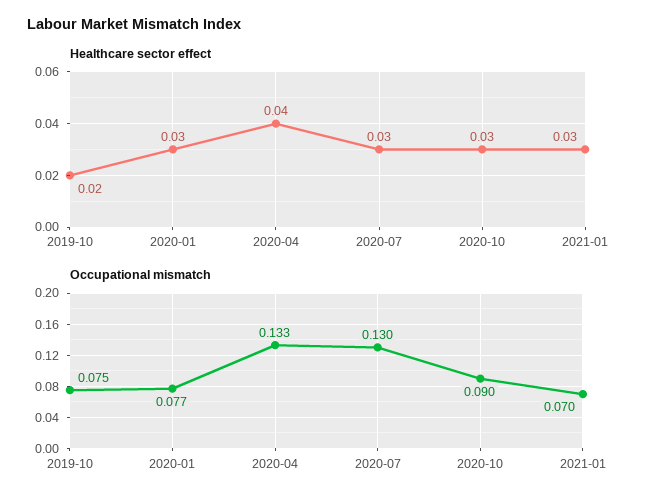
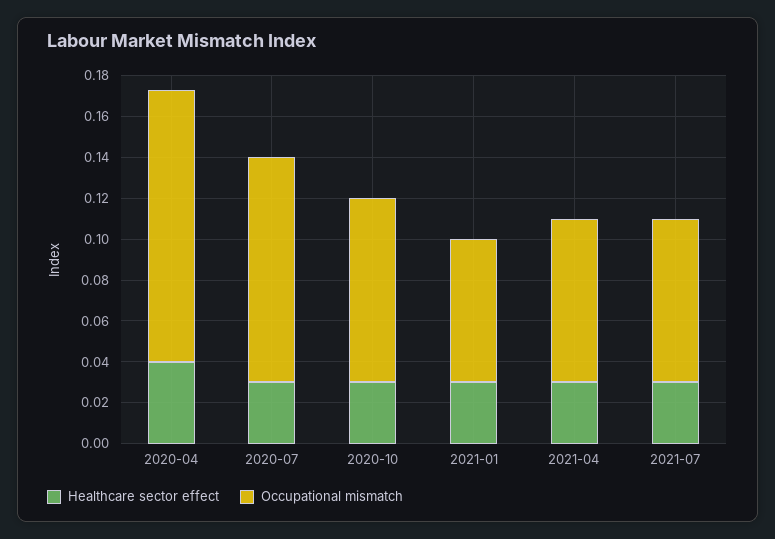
Healthcare sector effect, 2019-10: 0.02 -> none
Healthcare sector effect, 2020-01: 0.03 -> none
Occupational mismatch, 2019-10: 0.075 -> none
Occupational mismatch, 2020-01: 0.077 -> none
Occupational mismatch, 2020-07: 0.13 -> 0.11
Healthcare sector effect, 2021-04: none -> 0.03
Occupational mismatch, 2021-04: none -> 0.08
Healthcare sector effect, 2021-07: none -> 0.03
Occupational mismatch, 2021-07: none -> 0.08

